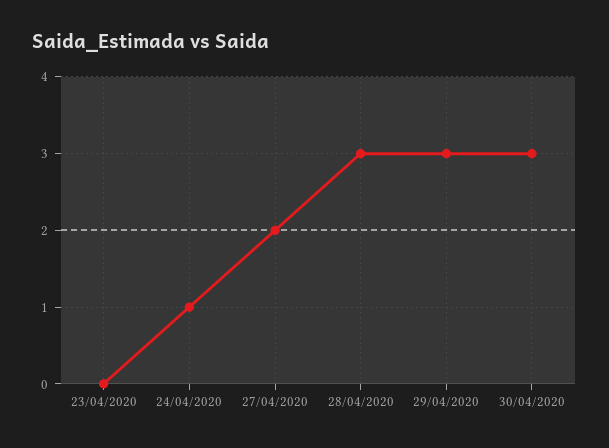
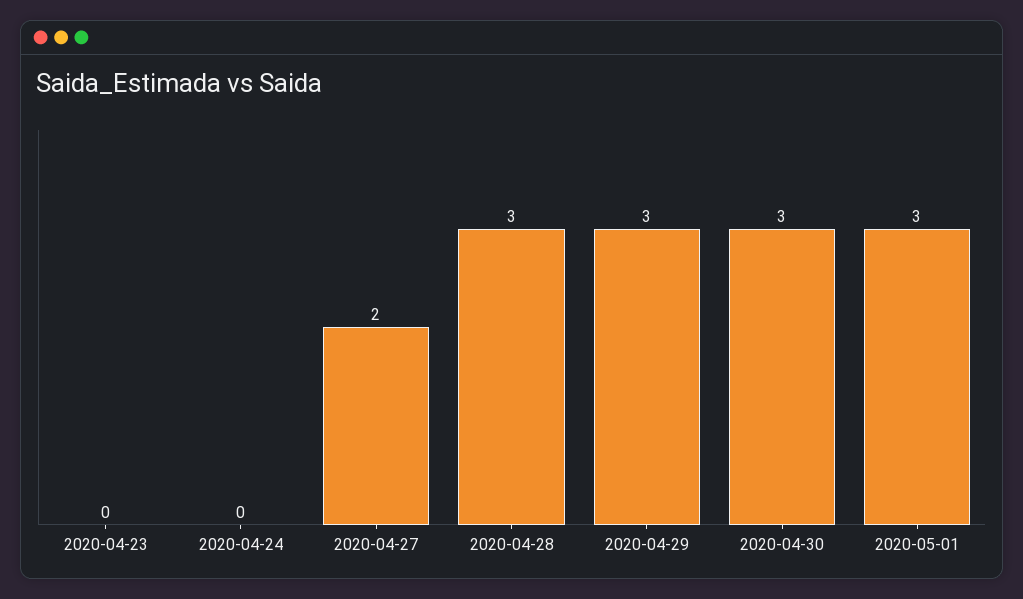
24/04/2020: 1 -> 0
2020-05-01: none -> 3

